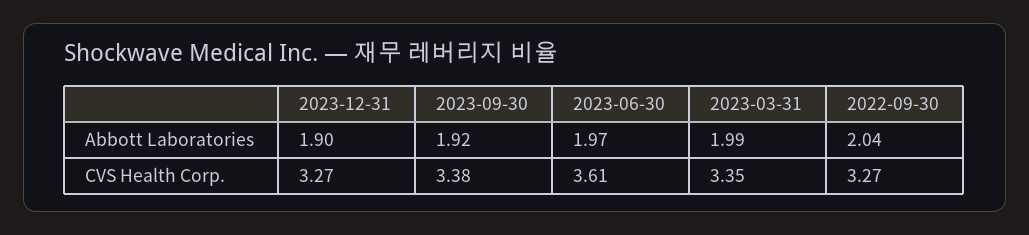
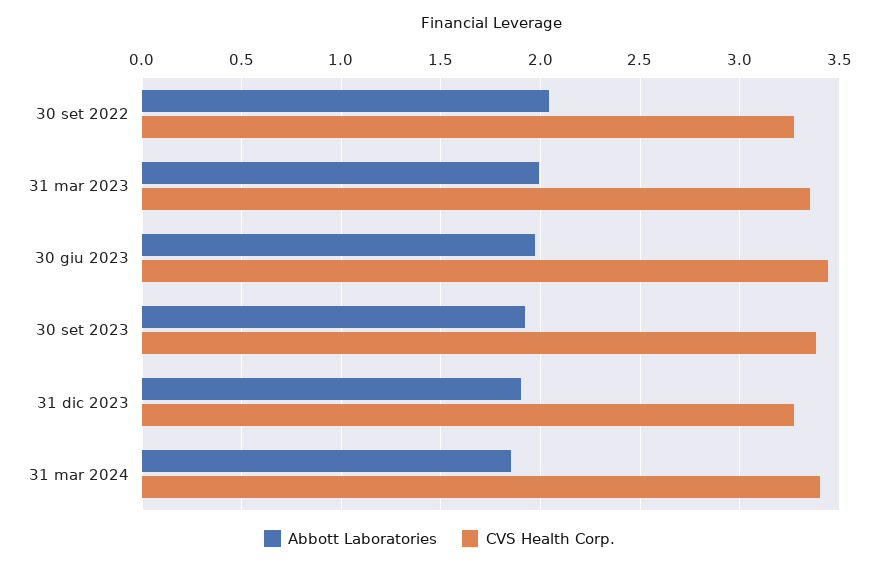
CVS Health Corp., 2023-06-30: 3.61 -> 3.45
Abbott Laboratories, 31 mar 2024: none -> 1.85
CVS Health Corp., 31 mar 2024: none -> 3.4

